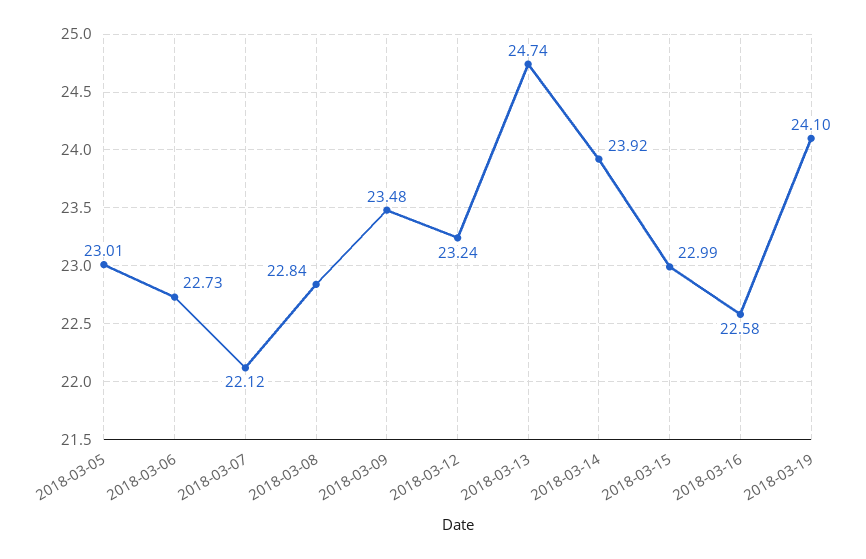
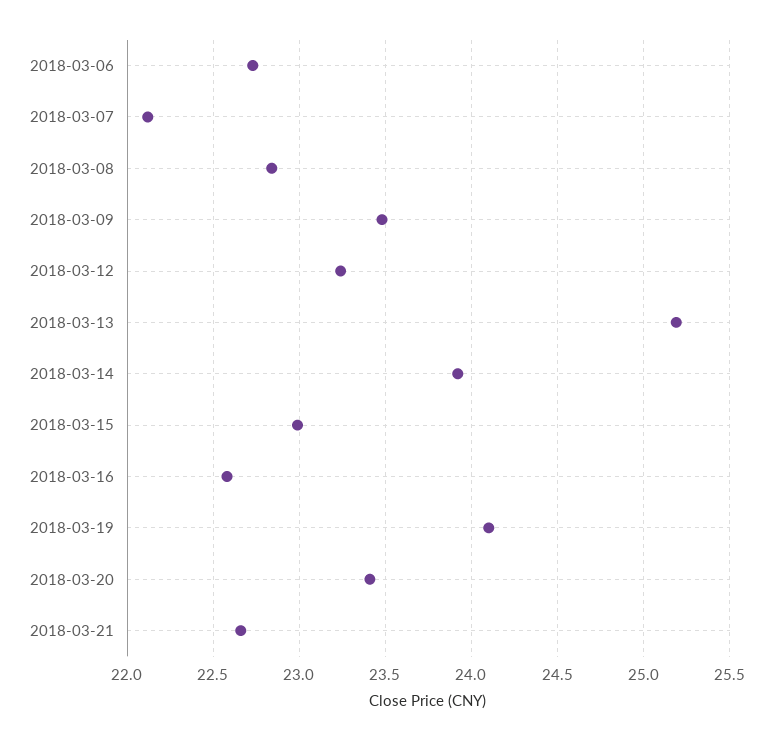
2018-03-05: 23.01 -> none
2018-03-13: 24.74 -> 25.2
2018-03-20: none -> 23.4
2018-03-21: none -> 22.65

